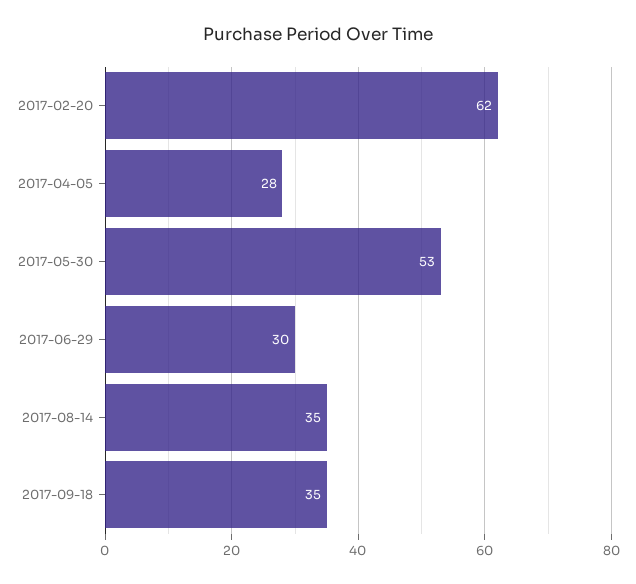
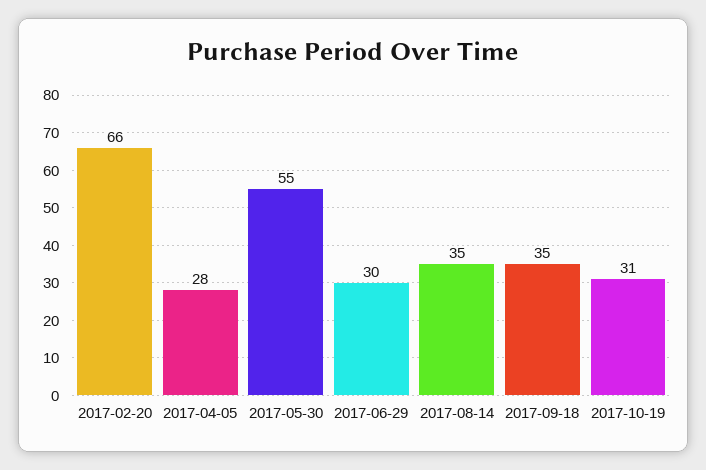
2017-02-20: 62 -> 66
2017-05-30: 53 -> 55
2017-10-19: none -> 31

